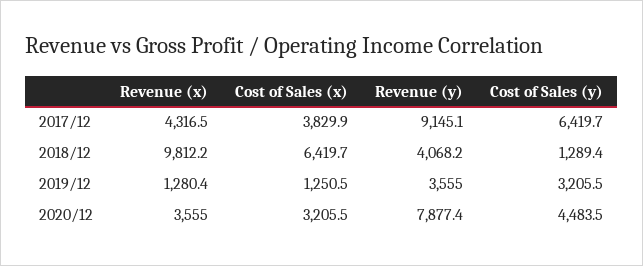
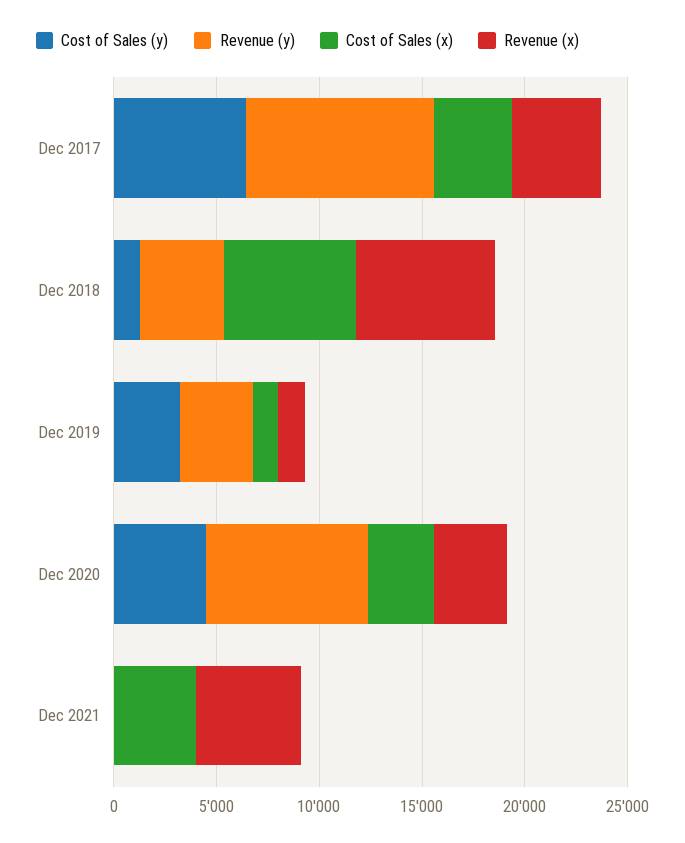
Revenue (x), 2018/12: 9812.2 -> 7000
Cost of Sales (y), Dec 2021: none -> 0
Revenue (y), Dec 2021: none -> 0
Cost of Sales (x), Dec 2021: none -> 4000
Revenue (x), Dec 2021: none -> 5000

